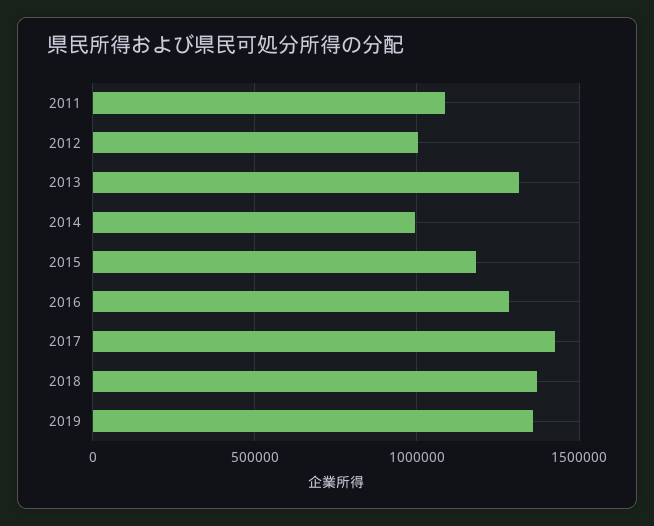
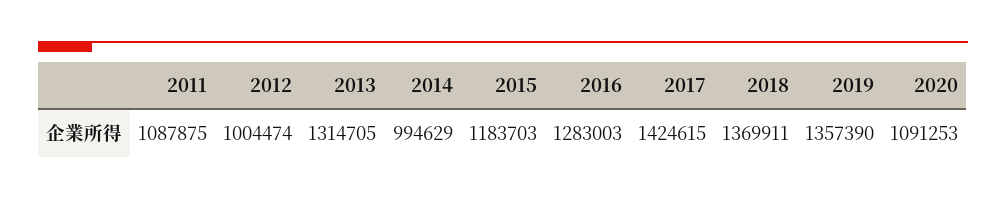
2020: none -> 1091253

